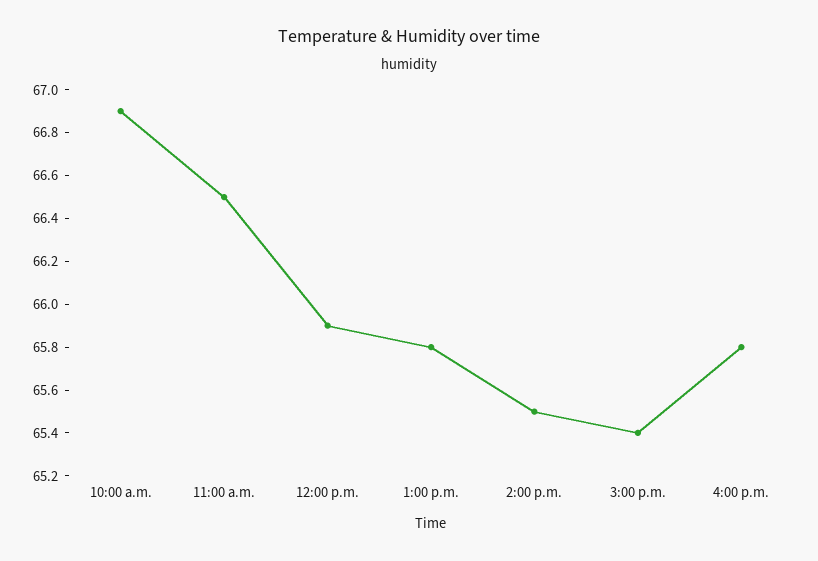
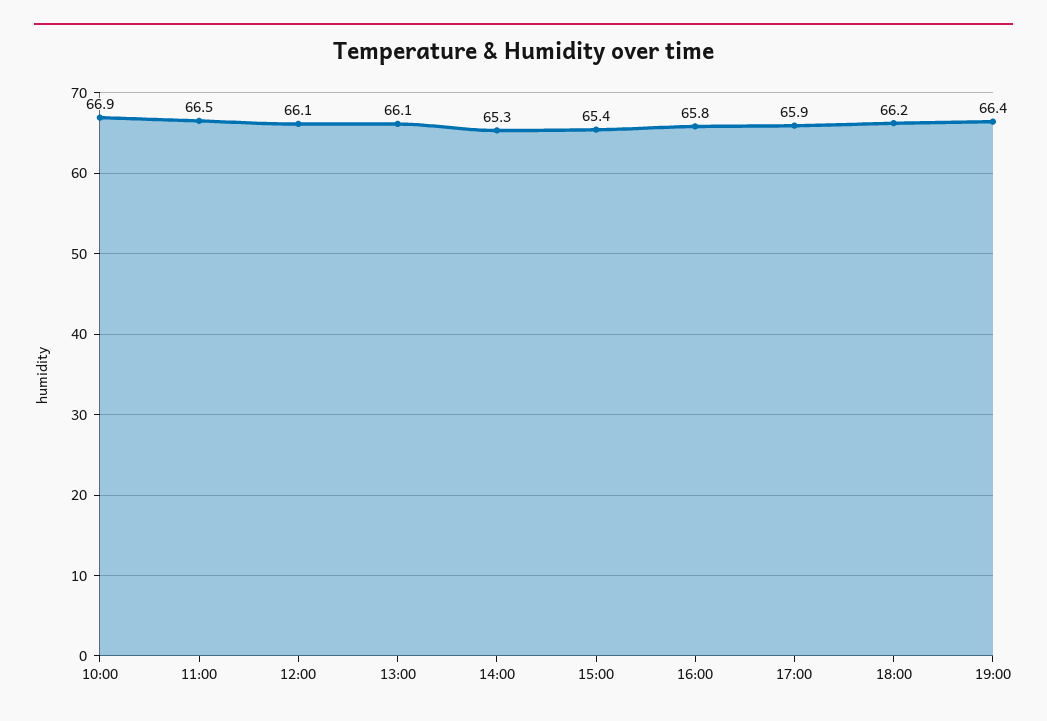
12:00 p.m.: 65.9 -> 66.1
1:00 p.m.: 65.8 -> 66.1
2:00 p.m.: 65.5 -> 65.3
17:00: none -> 65.9
18:00: none -> 66.2
19:00: none -> 66.4

